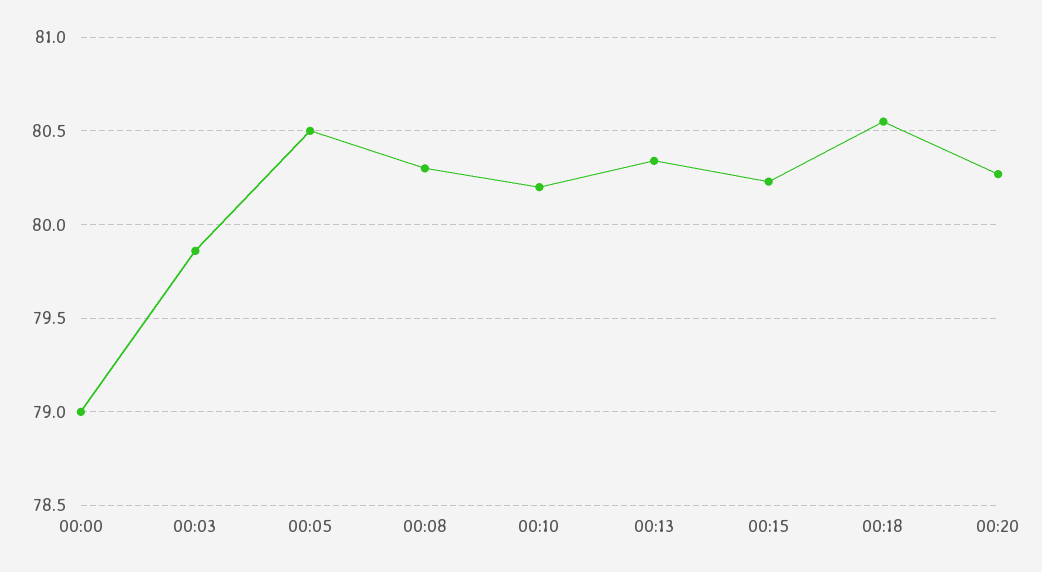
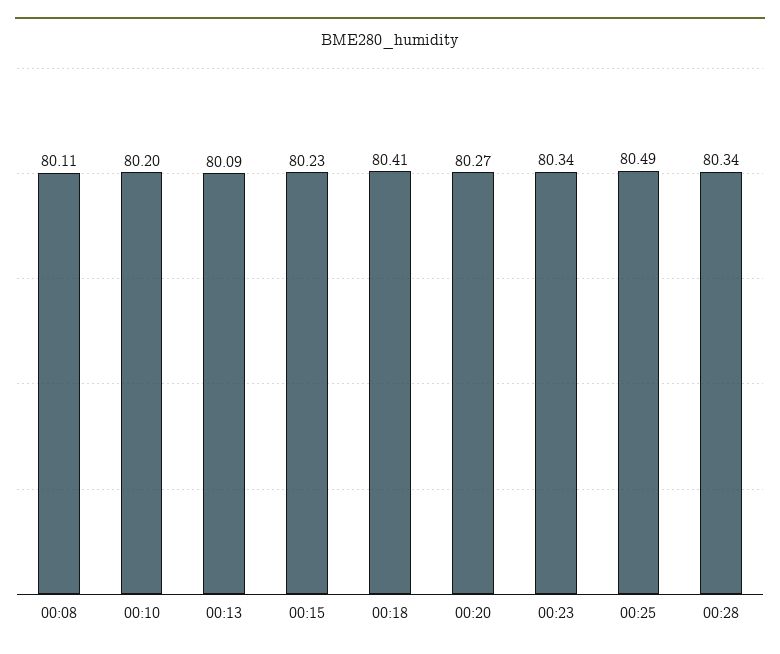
00:00: 79 -> none
00:03: 79.85 -> none
00:05: 80.5 -> none
00:08: 80.3 -> 80.11
00:13: 80.35 -> 80.09
00:18: 80.55 -> 80.41
00:23: none -> 80.34
00:25: none -> 80.49
00:28: none -> 80.34

